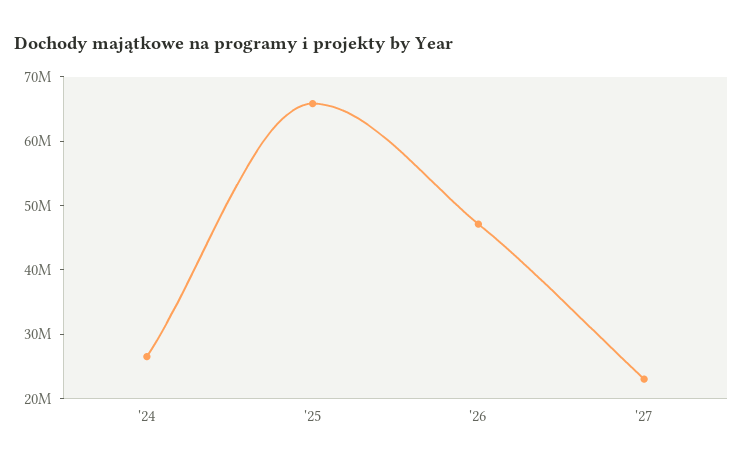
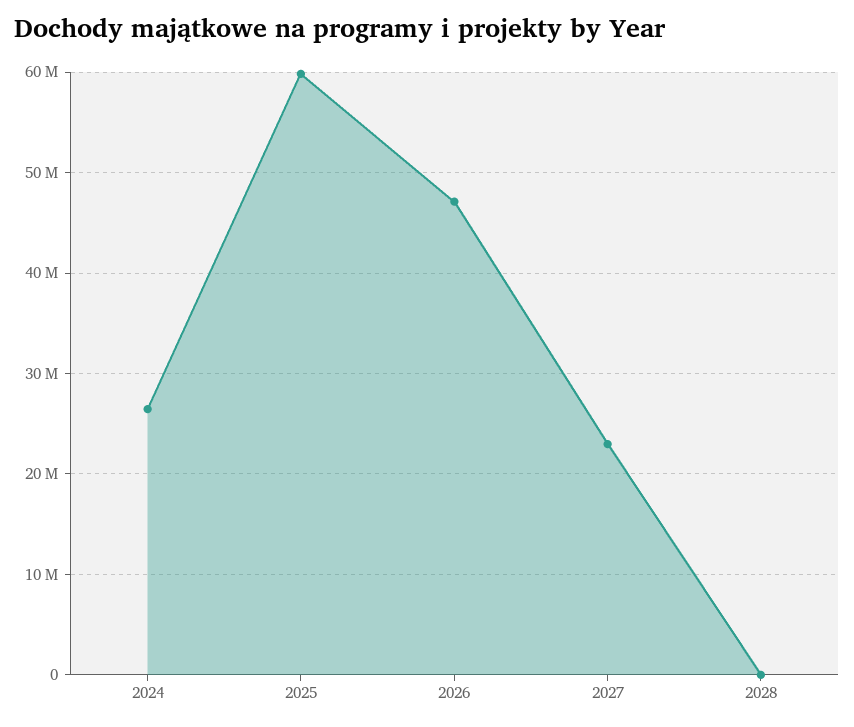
'25: 66000000 -> 60000000
2028: none -> 0

